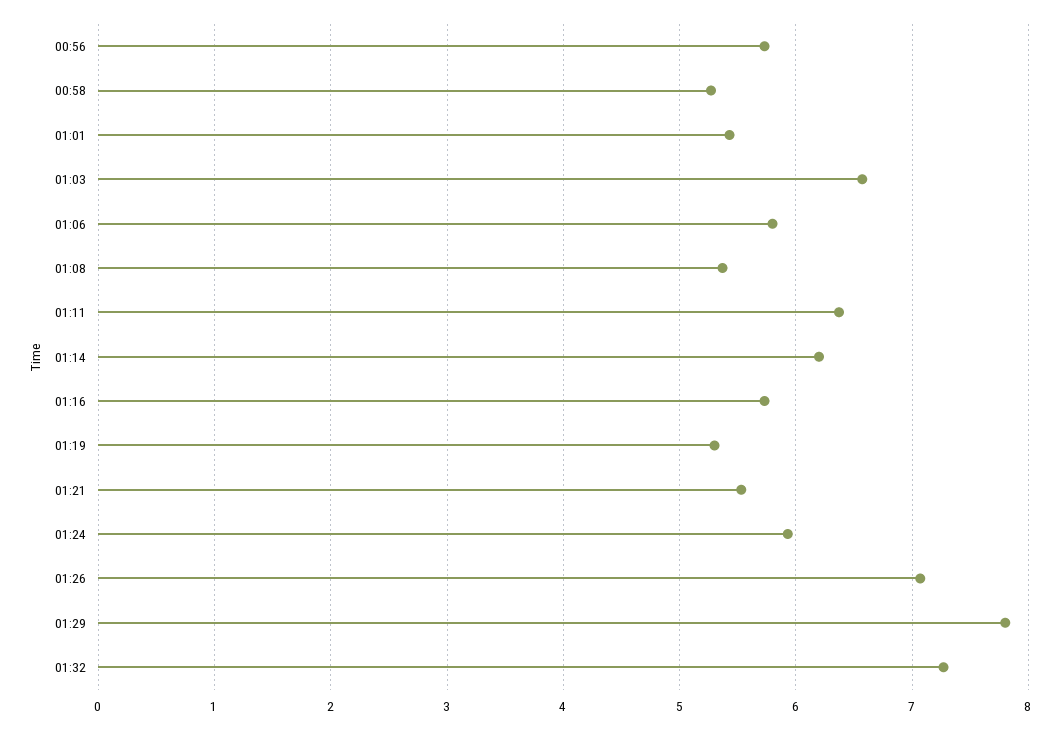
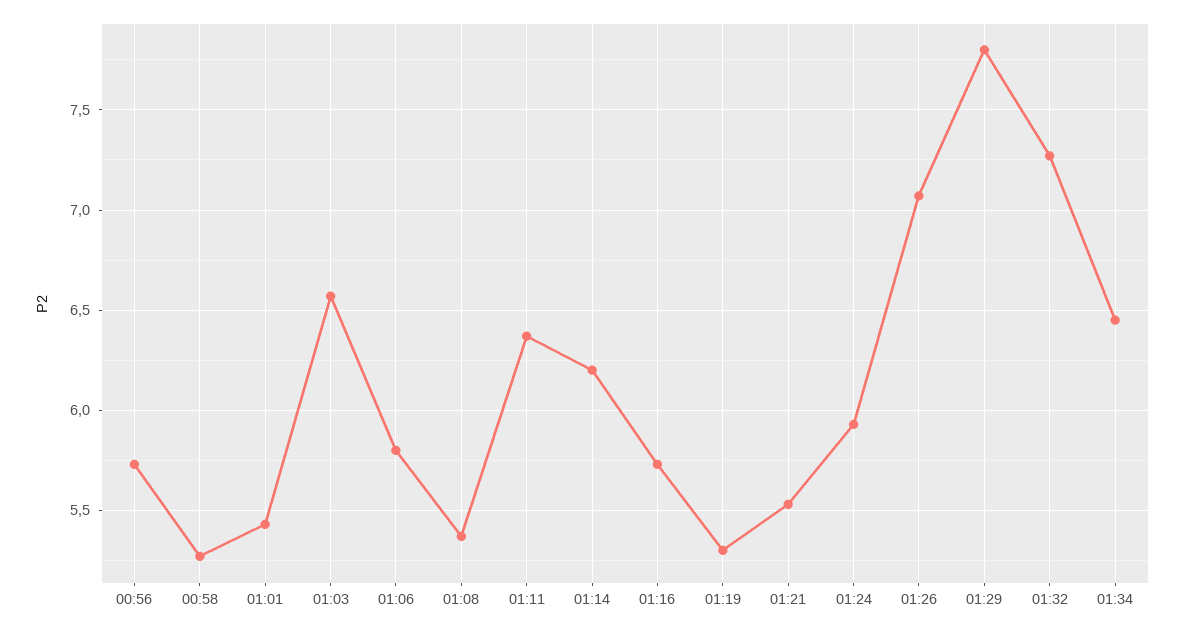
01:34: none -> 6.45

